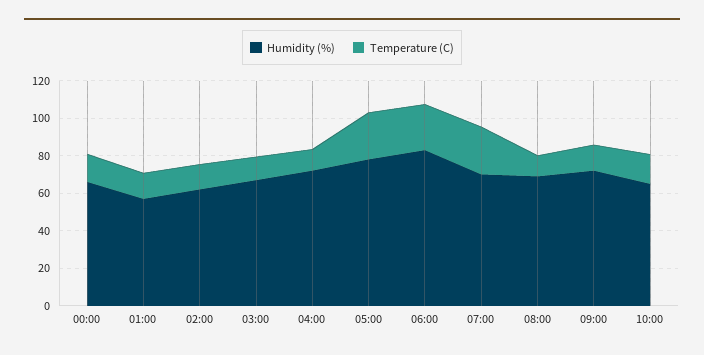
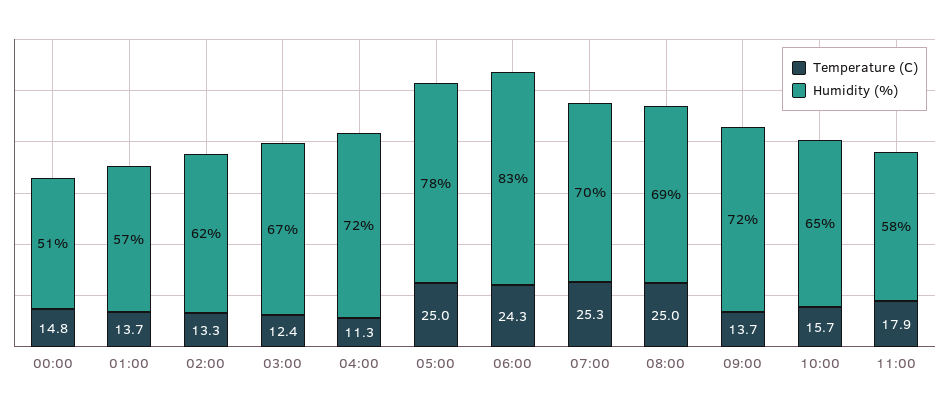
Humidity (%), 00:00: 65 -> 51
Temperature (C), 08:00: 10 -> 25
Temperature (C), 11:00: none -> 17.9
Humidity (%), 11:00: none -> 58

